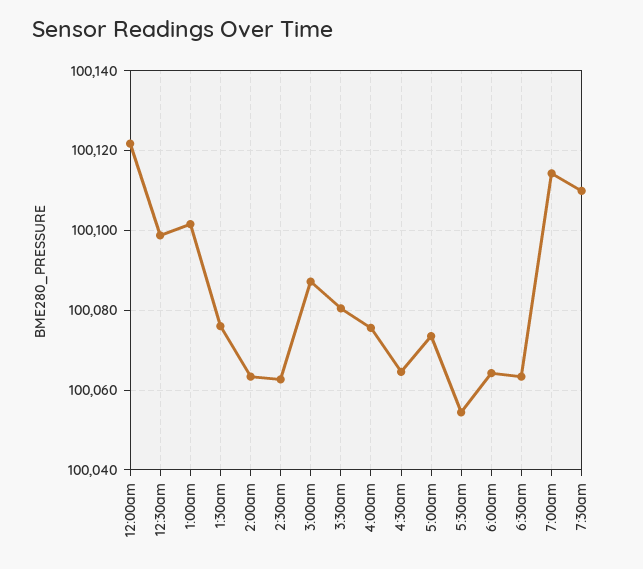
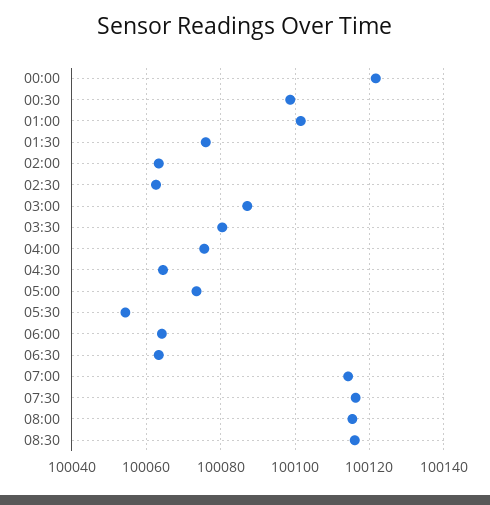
7:30am: 100110 -> 100116
08:00: none -> 100116
08:30: none -> 100116

